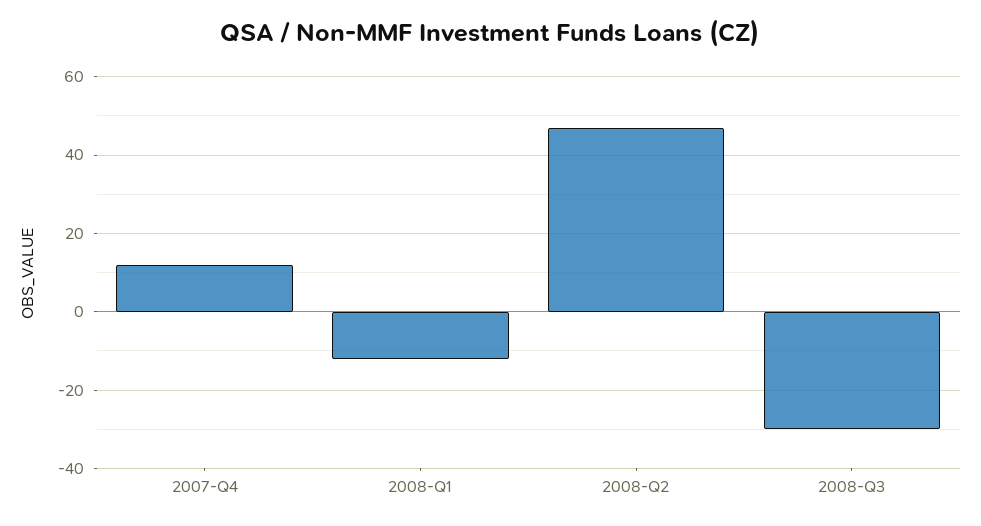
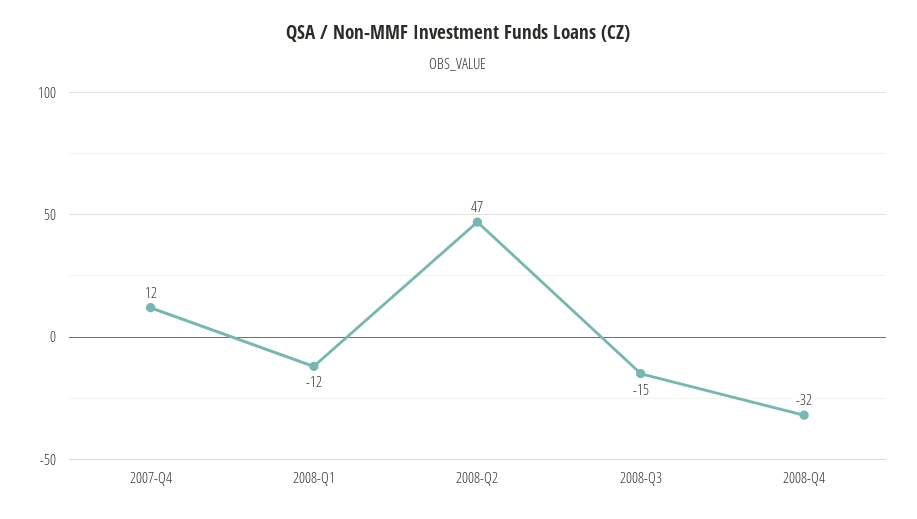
2008-Q3: -30 -> -15
2008-Q4: none -> -32

